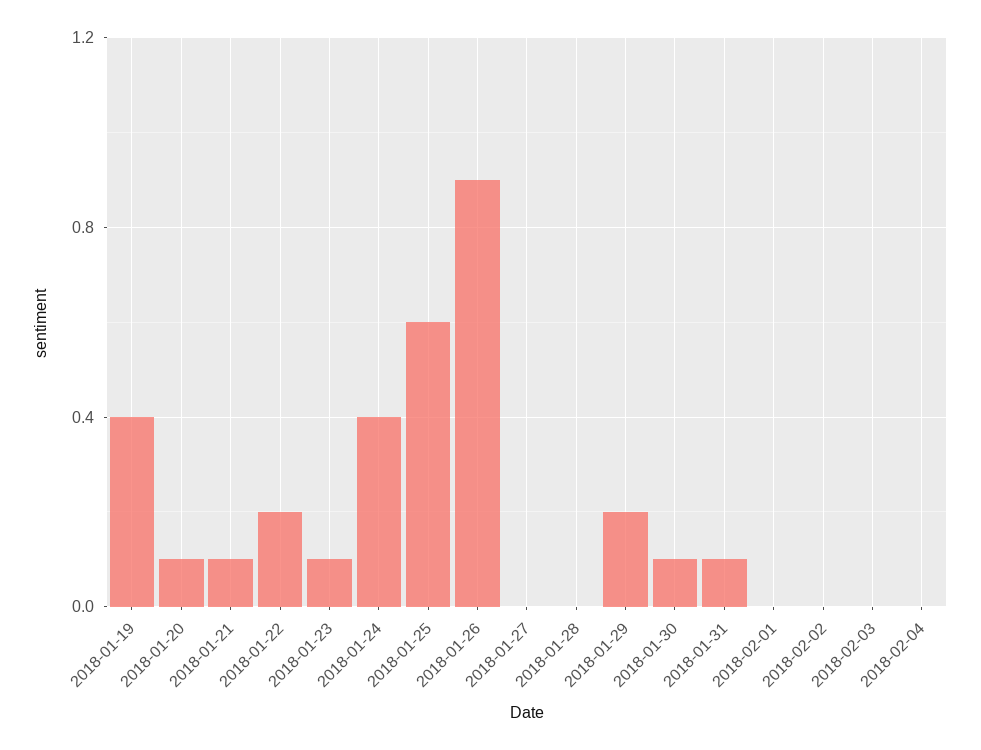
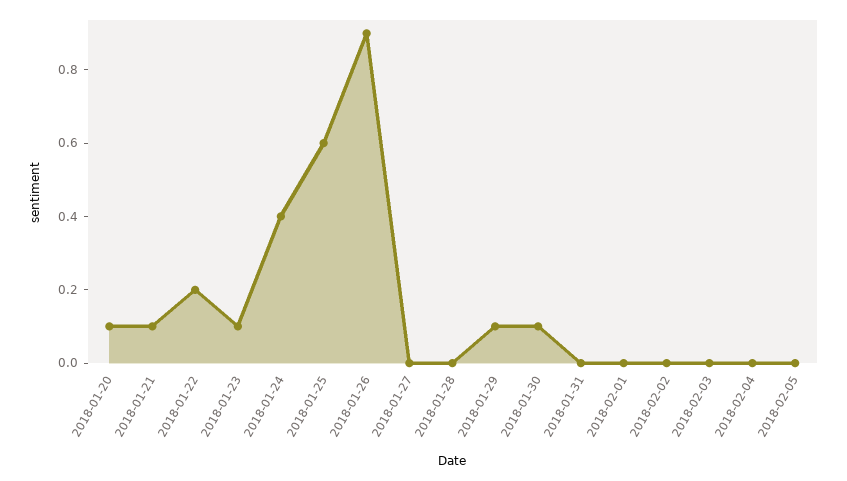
2018-01-19: 0.4 -> none
2018-01-29: 0.2 -> 0.1
2018-01-31: 0.1 -> 0
2018-02-05: none -> 0

